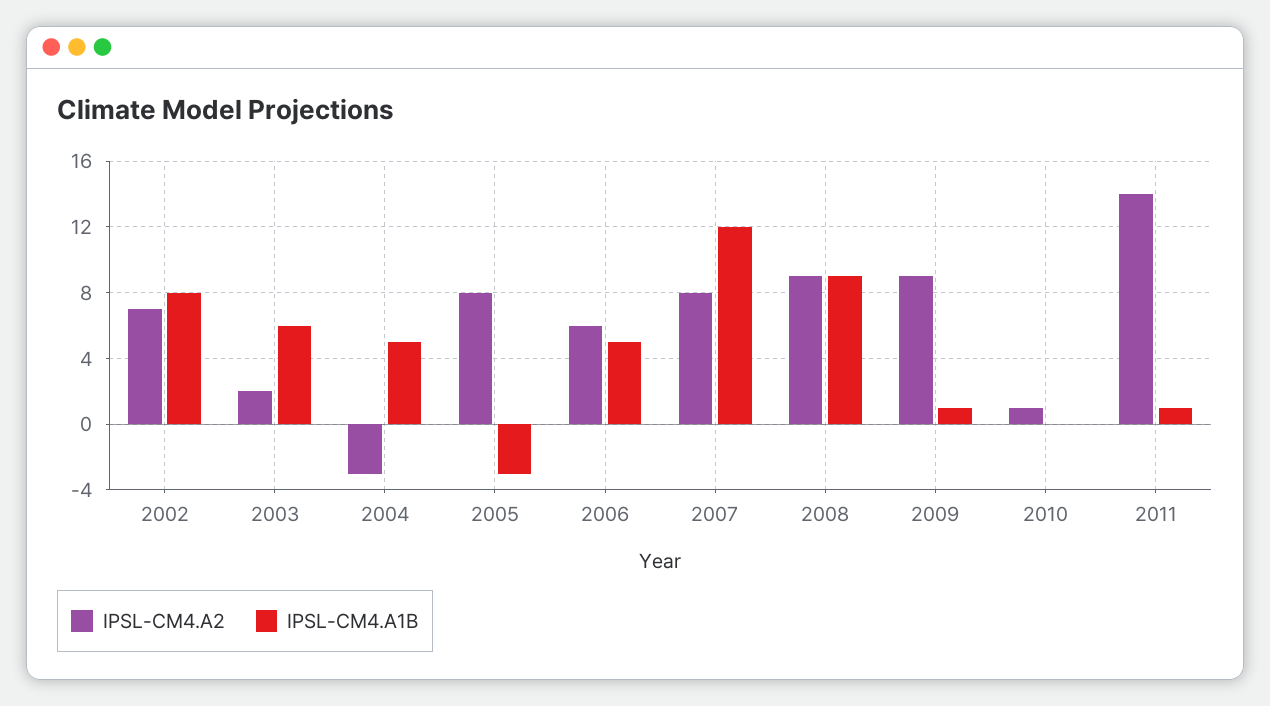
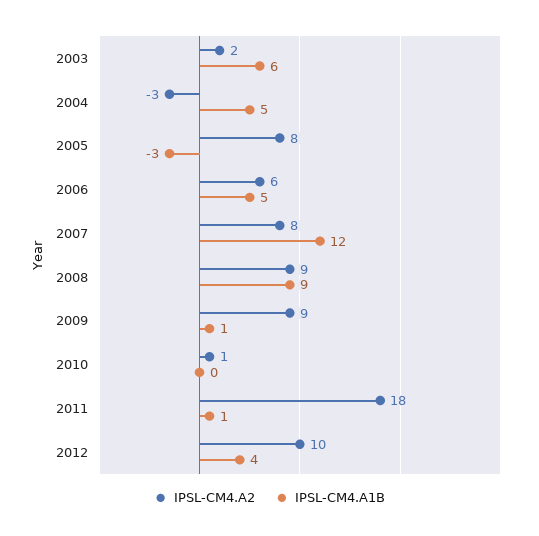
IPSL-CM4.A2, 2002: 7 -> none
IPSL-CM4.A1B, 2002: 8 -> none
IPSL-CM4.A2, 2011: 14 -> 18
IPSL-CM4.A2, 2012: none -> 10
IPSL-CM4.A1B, 2012: none -> 4

